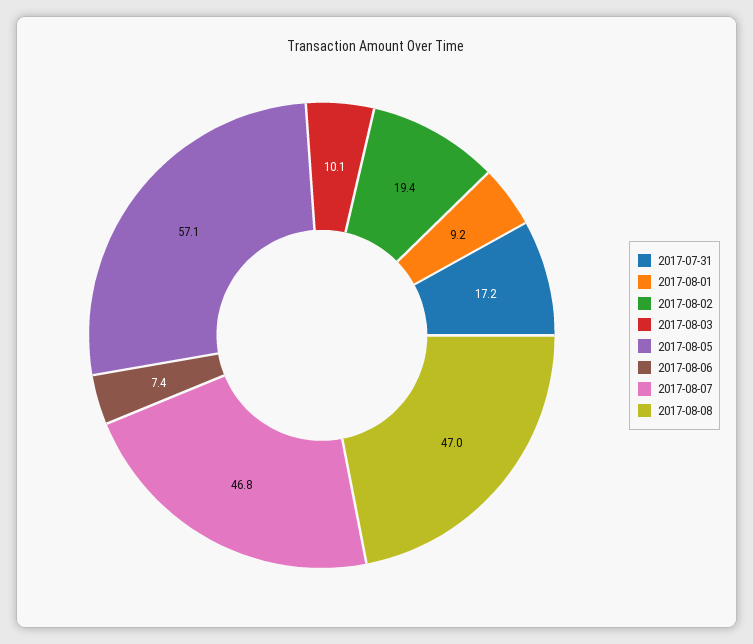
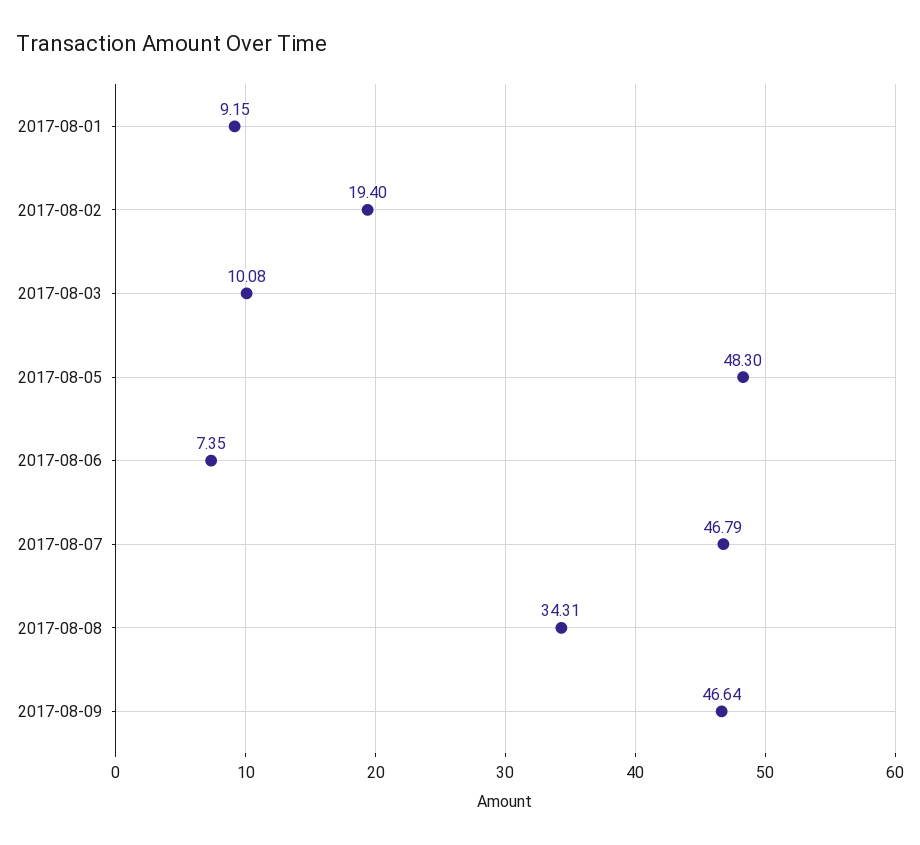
2017-07-31: 17.2 -> none
2017-08-05: 57.1 -> 48.3
2017-08-08: 47 -> 34.31
2017-08-09: none -> 46.64

